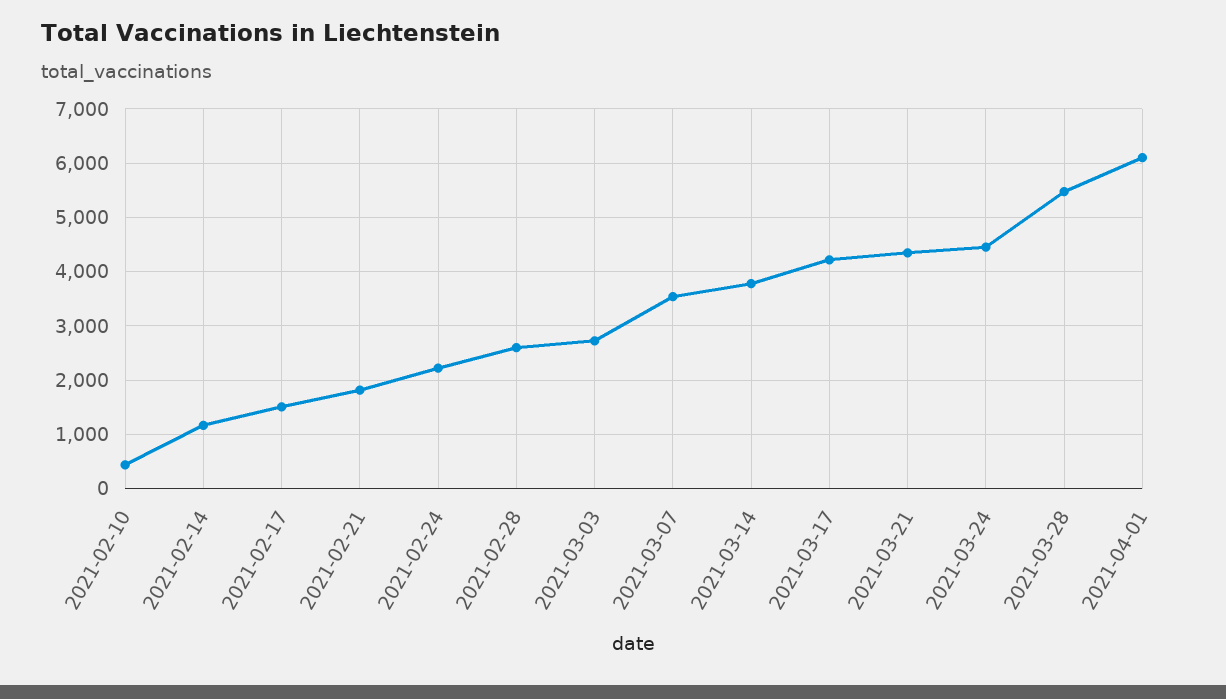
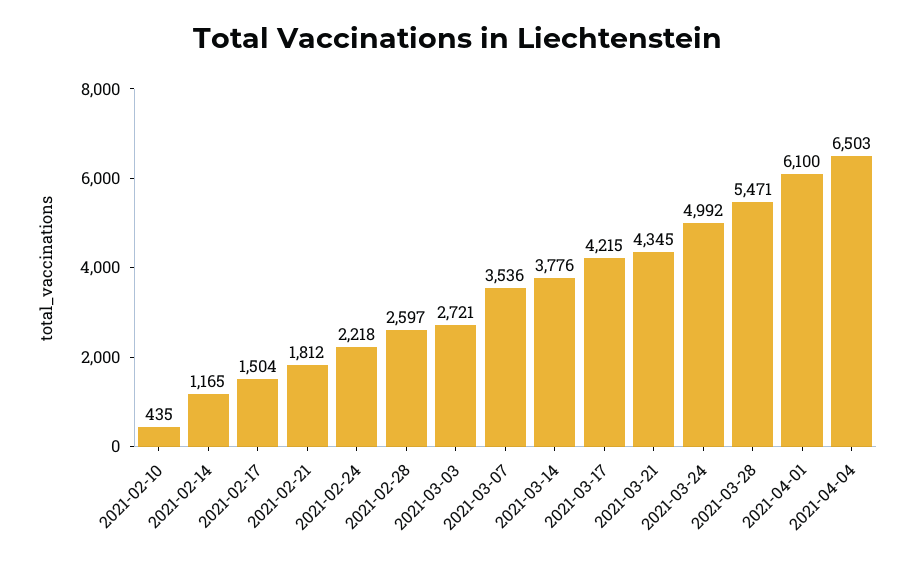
2021-03-24: 4400 -> 4992
2021-04-04: none -> 6503

